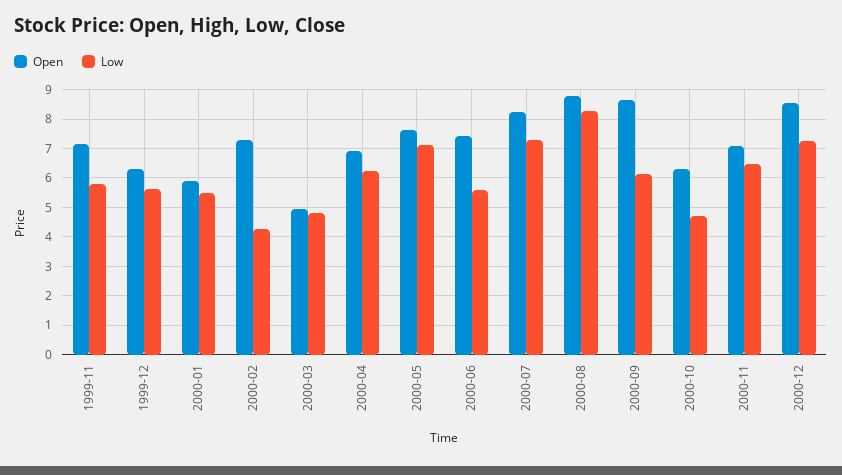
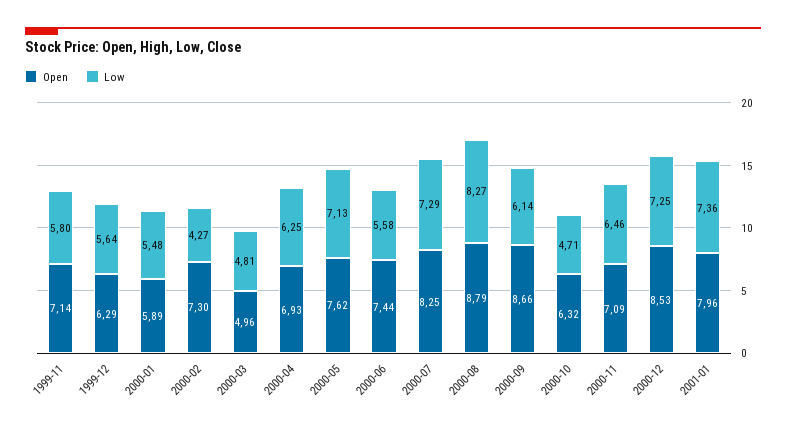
Open, 2001-01: none -> 7.96
Low, 2001-01: none -> 7.36

